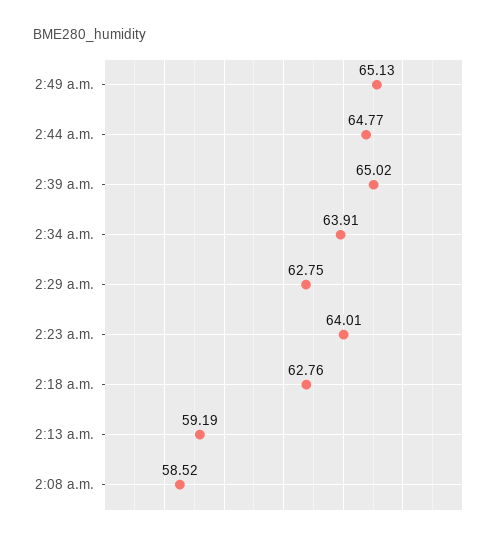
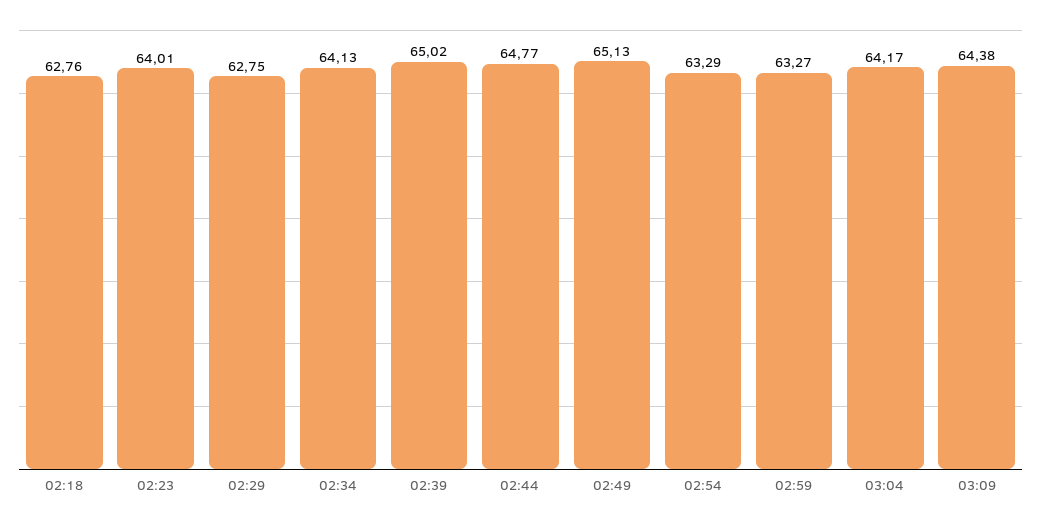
2:34 a.m.: 63.91 -> 64.13
2:13 a.m.: 59.19 -> none
2:08 a.m.: 58.52 -> none
02:54: none -> 63.29
02:59: none -> 63.27
03:04: none -> 64.17
03:09: none -> 64.38

